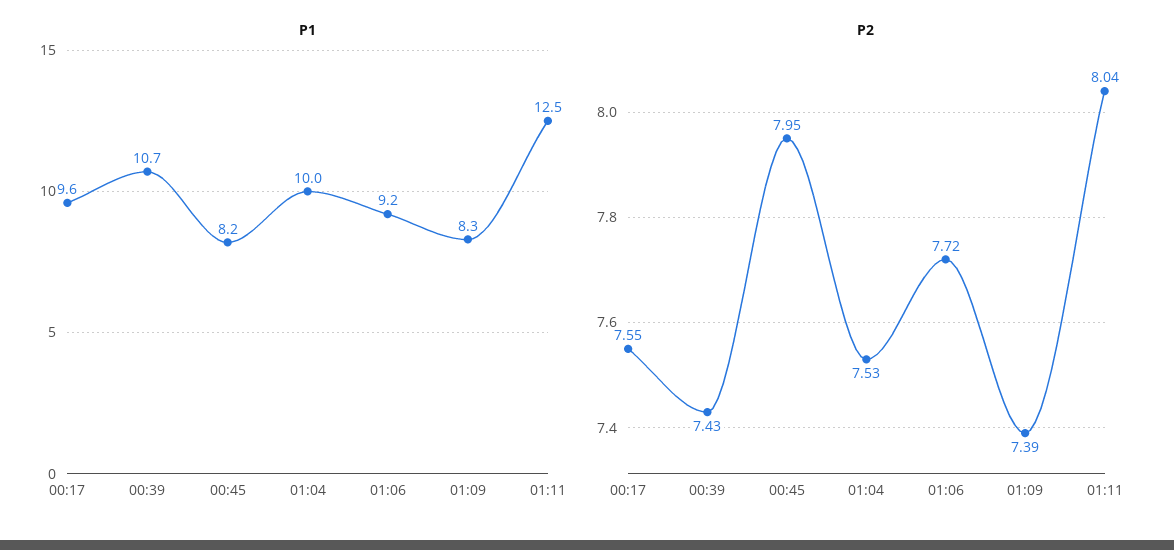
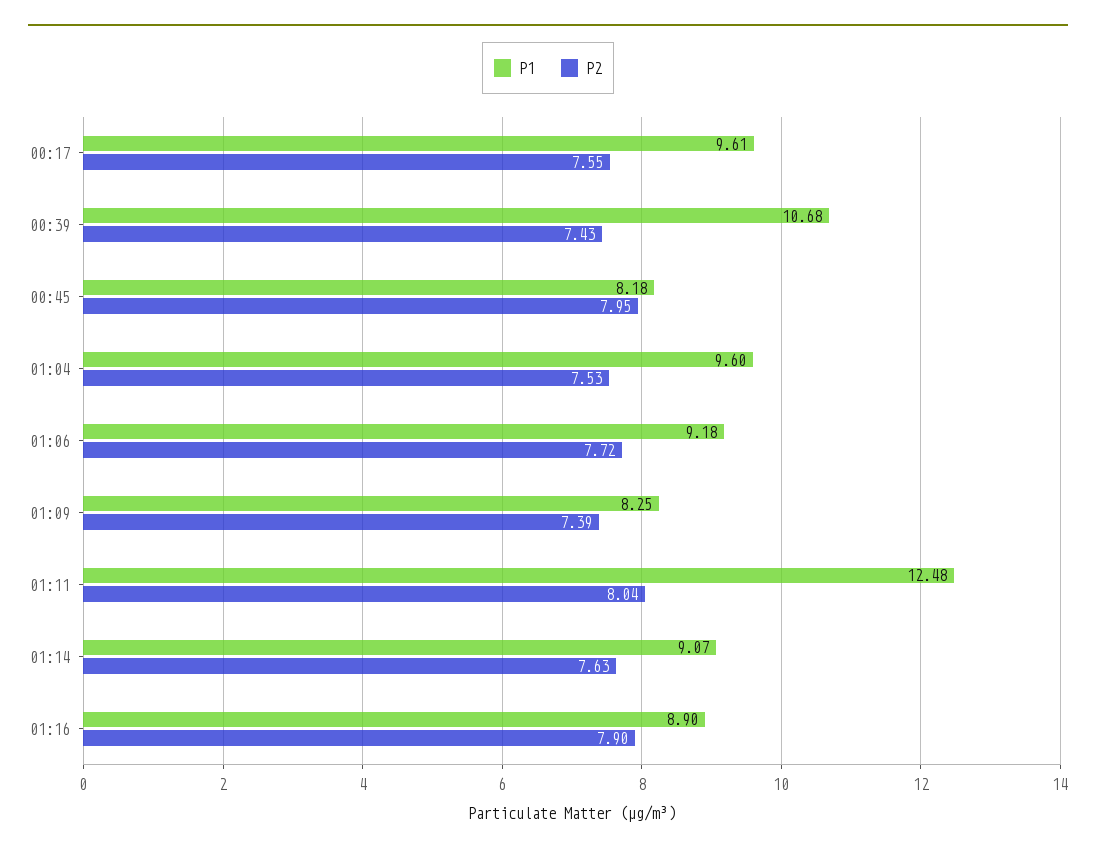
P1, 01:04: 10 -> 9.6
P1, 01:14: none -> 9.07
P2, 01:14: none -> 7.63
P1, 01:16: none -> 8.9
P2, 01:16: none -> 7.9

